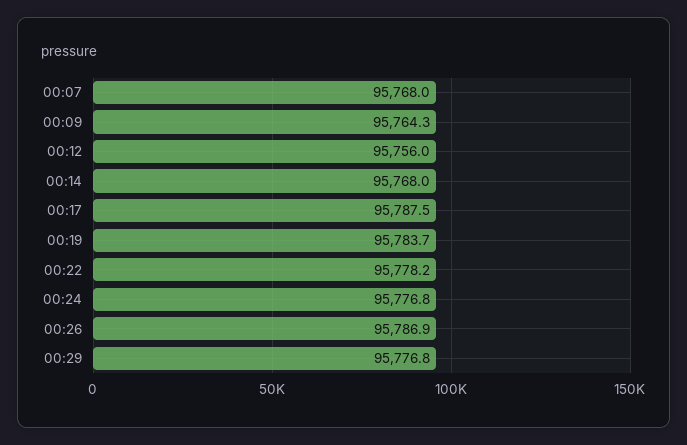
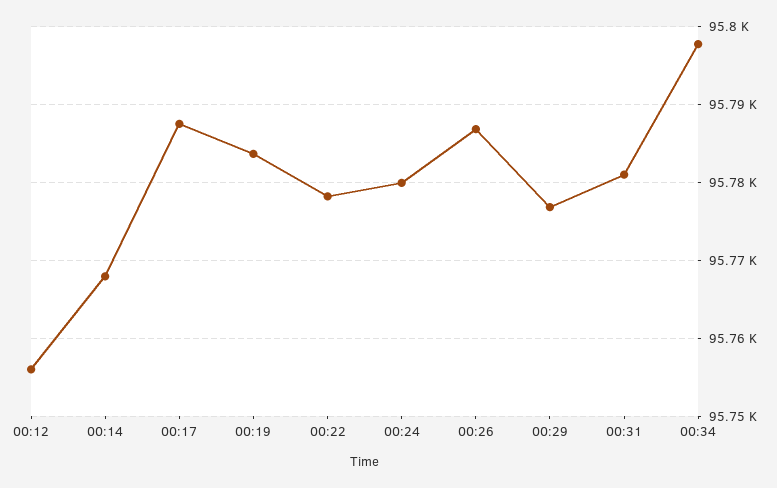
00:07: 95768 -> none
00:09: 95764.3 -> none
00:24: 95776.8 -> 95780
00:31: none -> 95781
00:34: none -> 95798

